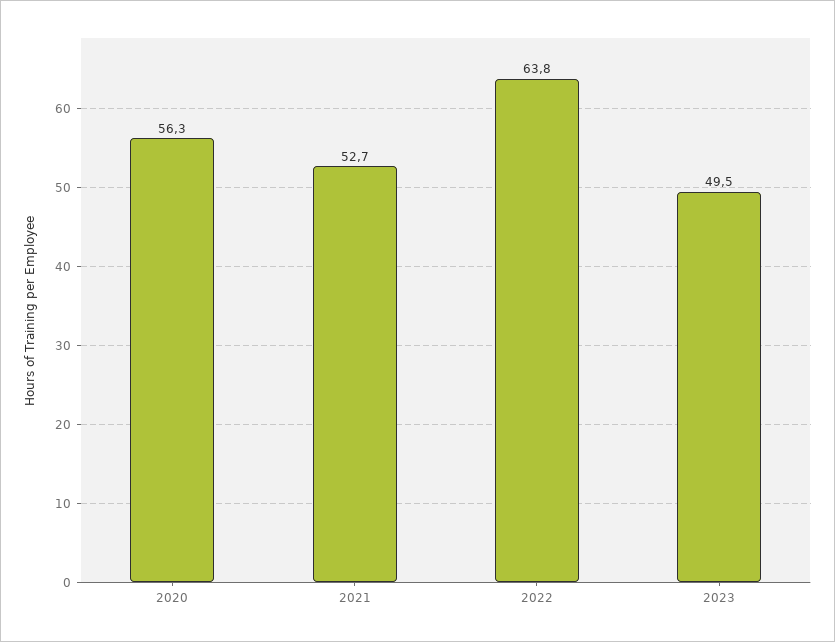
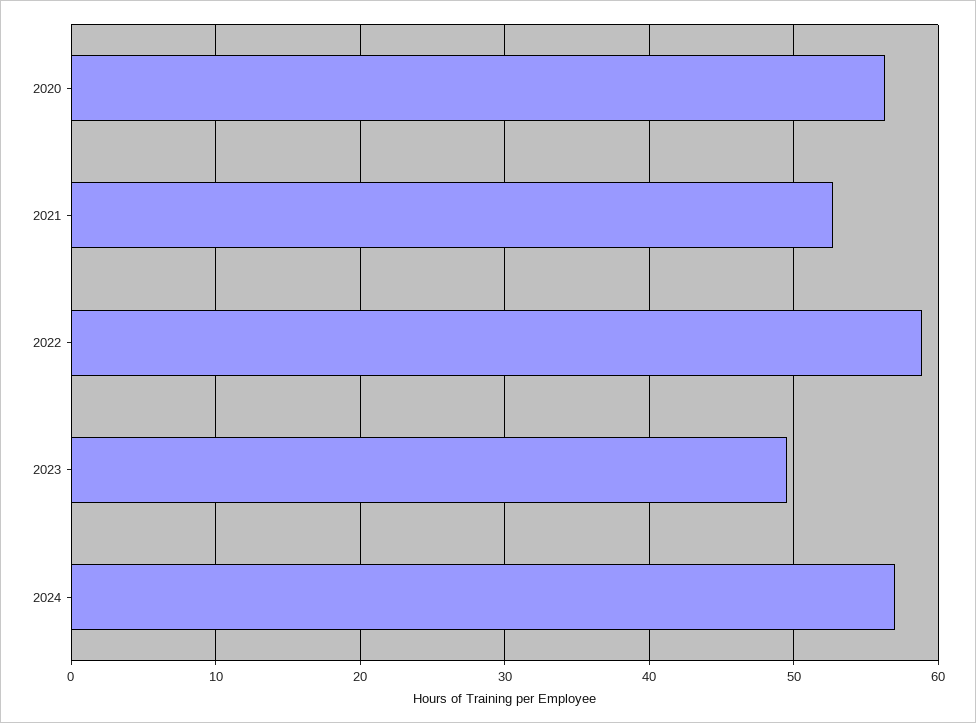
2022: 63.8 -> 59
2024: none -> 57

